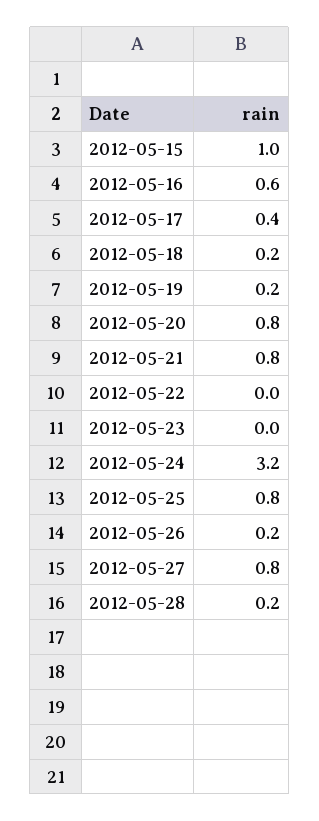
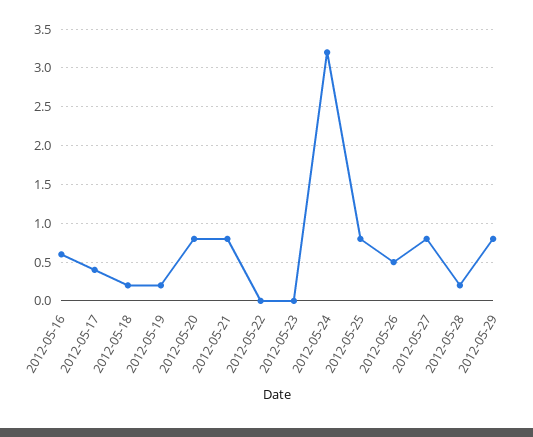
2012-05-15: 1 -> none
2012-05-26: 0.2 -> 0.5
2012-05-29: none -> 0.8

